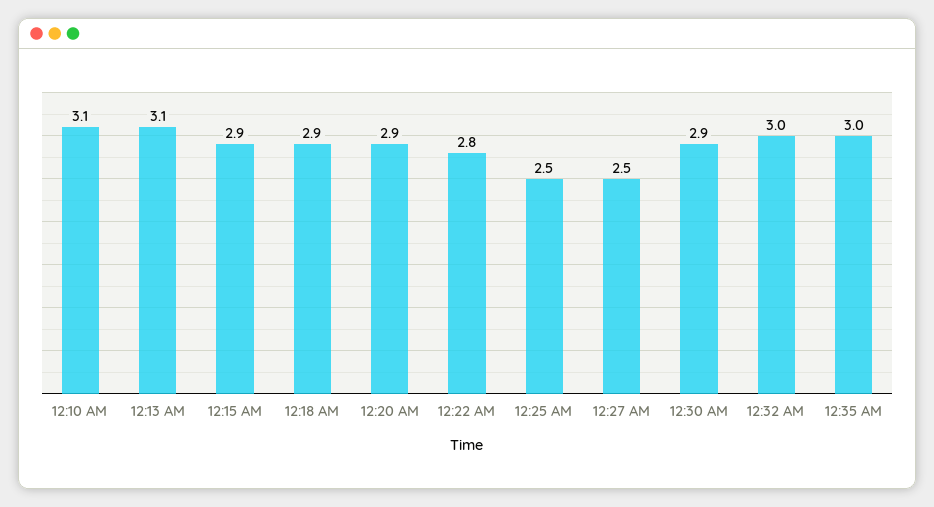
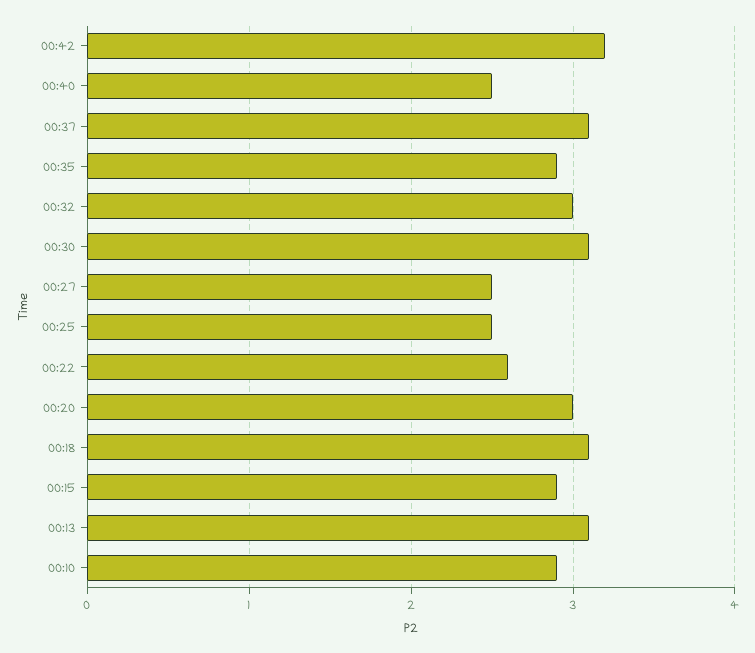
12:10 AM: 3.1 -> 2.9
12:18 AM: 2.9 -> 3.1
12:20 AM: 2.9 -> 3
12:22 AM: 2.8 -> 2.6
12:30 AM: 2.9 -> 3.1
12:35 AM: 3 -> 2.9
00:42: none -> 3.2
00:40: none -> 2.5
00:37: none -> 3.1

